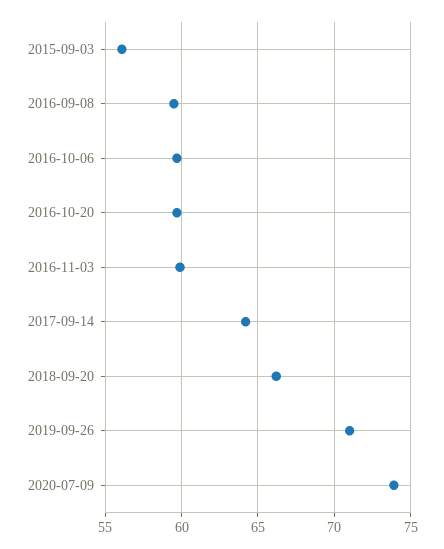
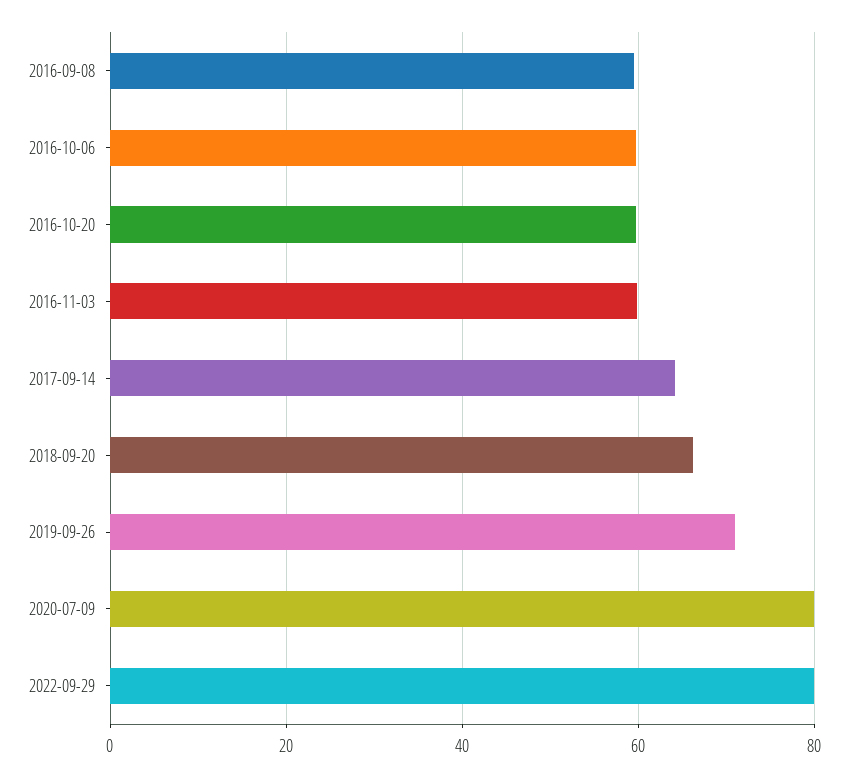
2015-09-03: 56 -> none
2020-07-09: 74 -> 80
2022-09-29: none -> 80

